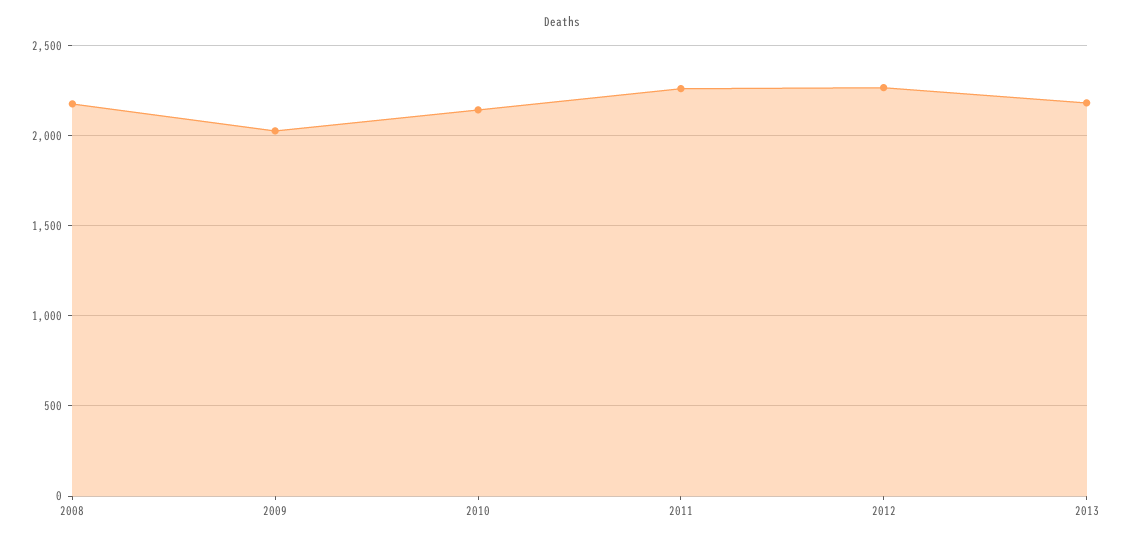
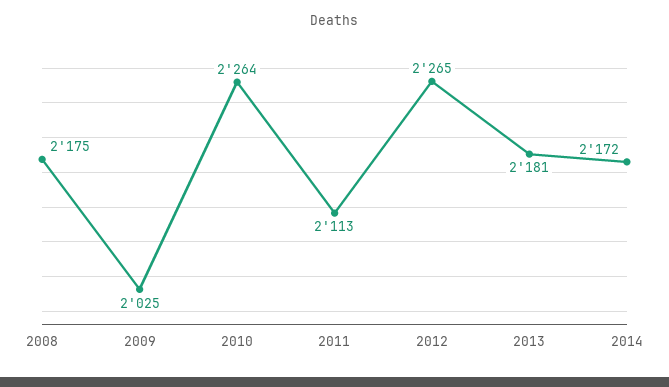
2010: 2150 -> 2264
2011: 2250 -> 2113
2014: none -> 2172

